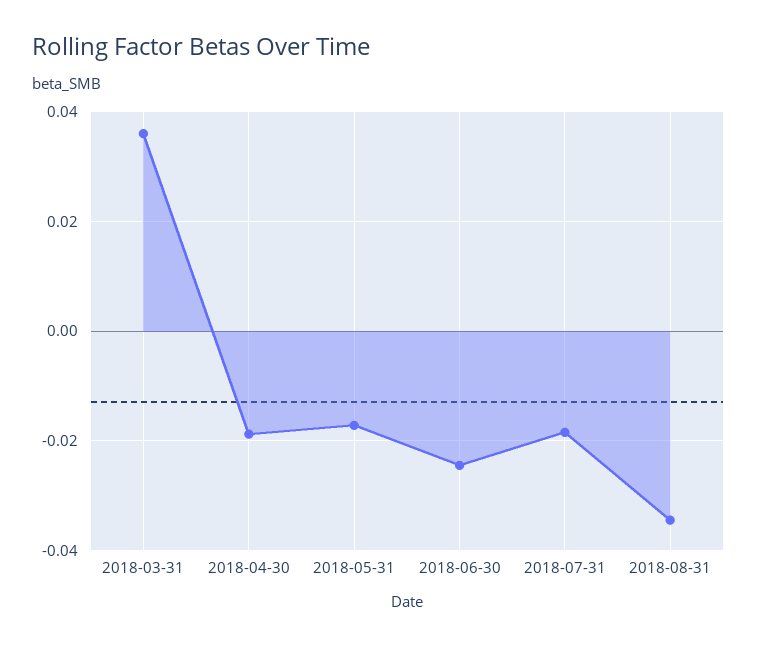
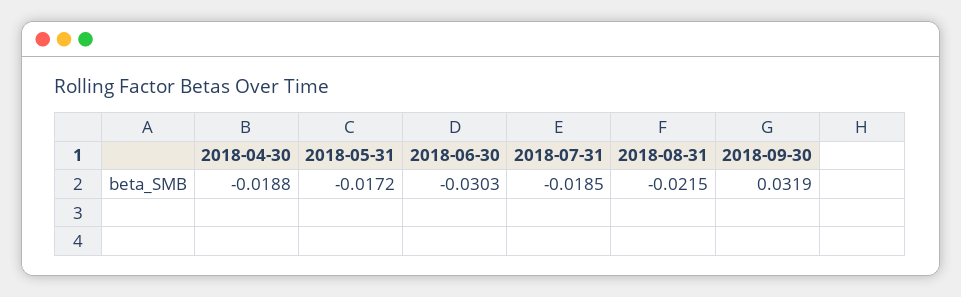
2018-03-31: 0.036 -> none
2018-06-30: -0.024 -> -0.0303
2018-08-31: -0.034 -> -0.0215
2018-09-30: none -> 0.0319

